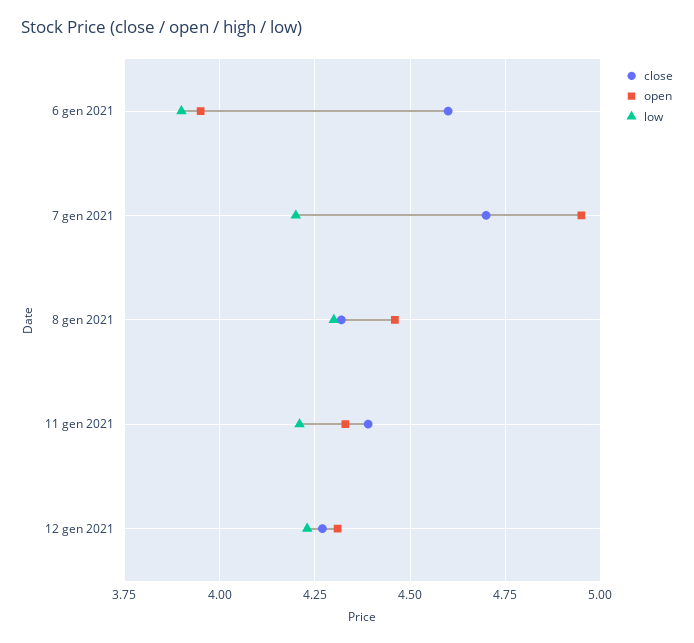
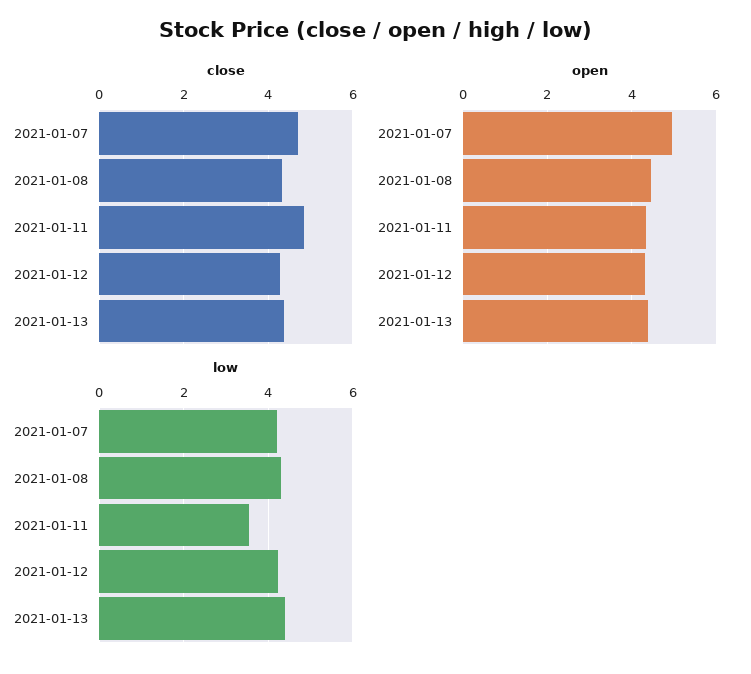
close, 6 gen 2021: 4.6 -> none
open, 6 gen 2021: 3.95 -> none
low, 6 gen 2021: 3.9 -> none
close, 11 gen 2021: 4.4 -> 4.8
low, 11 gen 2021: 4.2 -> 3.6
close, 2021-01-13: none -> 4.4
open, 2021-01-13: none -> 4.4
low, 2021-01-13: none -> 4.4

